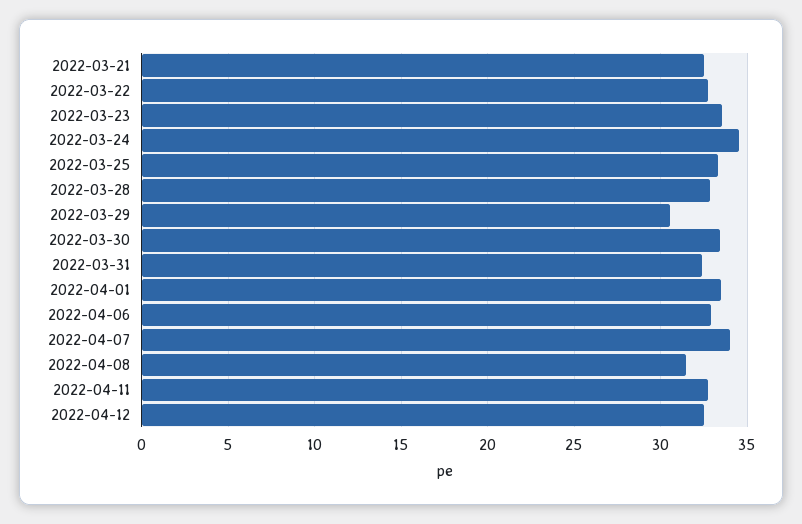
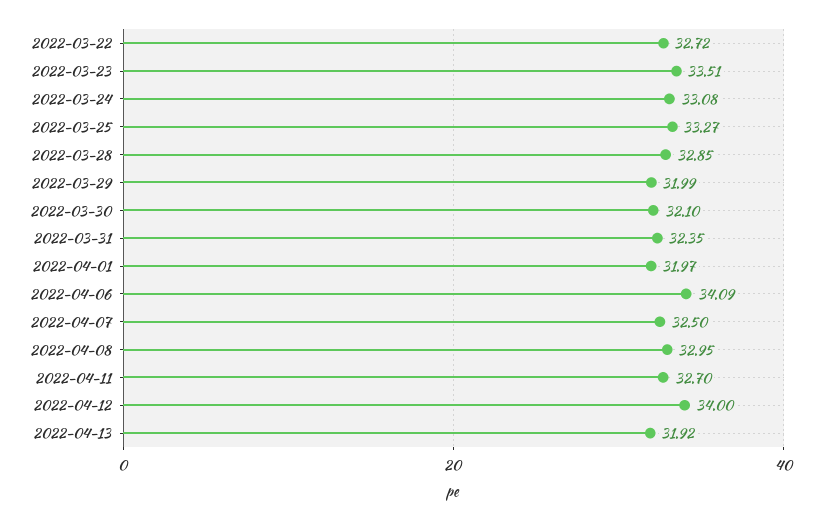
2022-03-21: 32.5 -> none
2022-03-24: 34.5 -> 33.08
2022-03-29: 30.5 -> 31.99
2022-03-30: 33.5 -> 32.1
2022-04-01: 33.5 -> 31.97
2022-04-06: 33 -> 34.09
2022-04-07: 34 -> 32.5
2022-04-08: 31.5 -> 32.95
2022-04-12: 32.5 -> 34
2022-04-13: none -> 31.92

